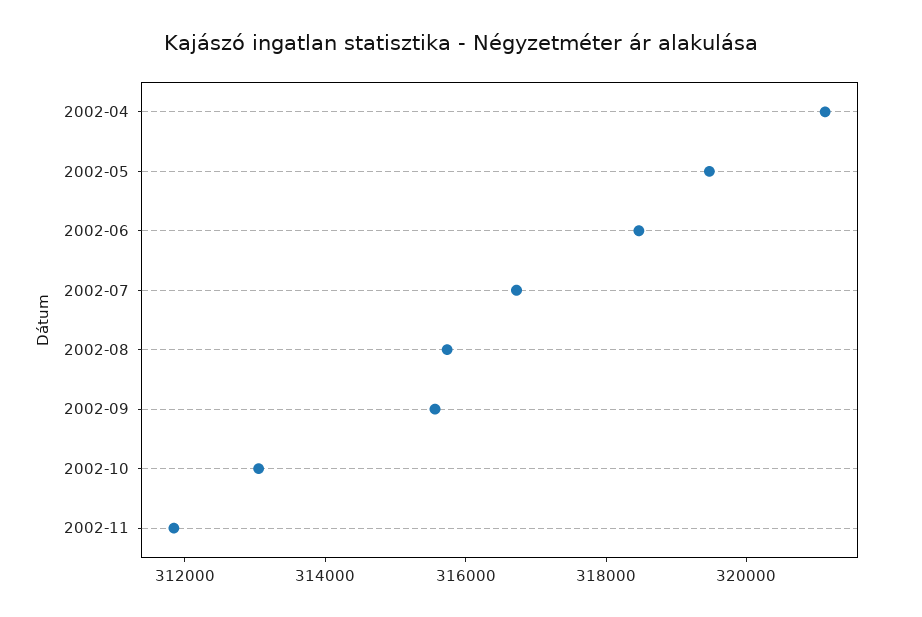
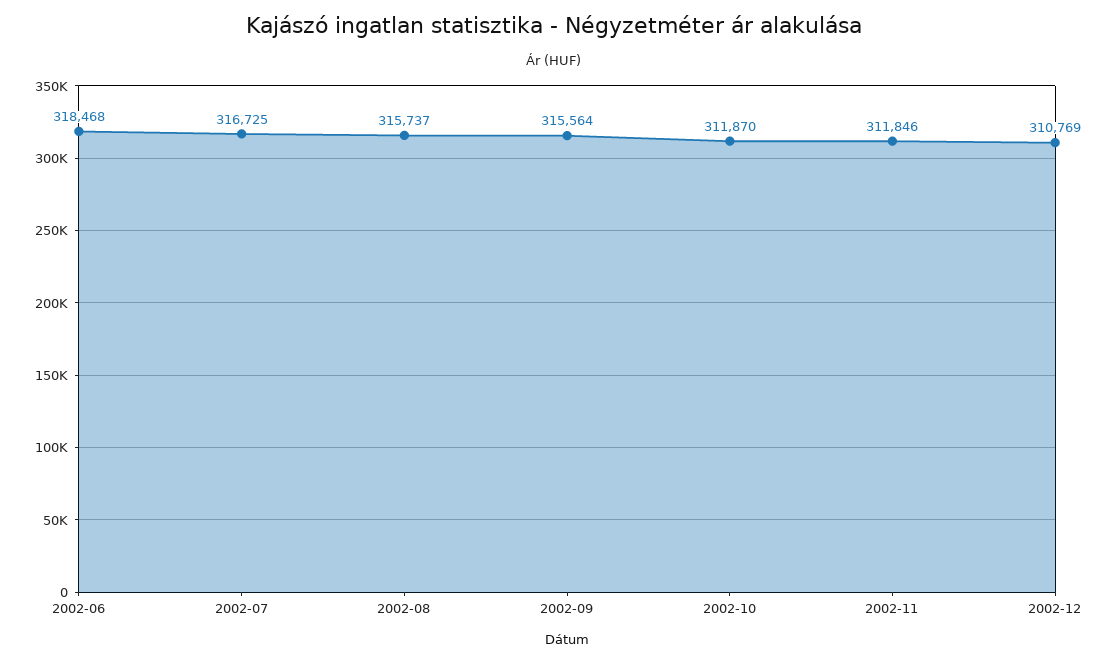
2002-04: 321000 -> none
2002-05: 319500 -> none
2002-10: 313000 -> 311870
2002-12: none -> 310769

